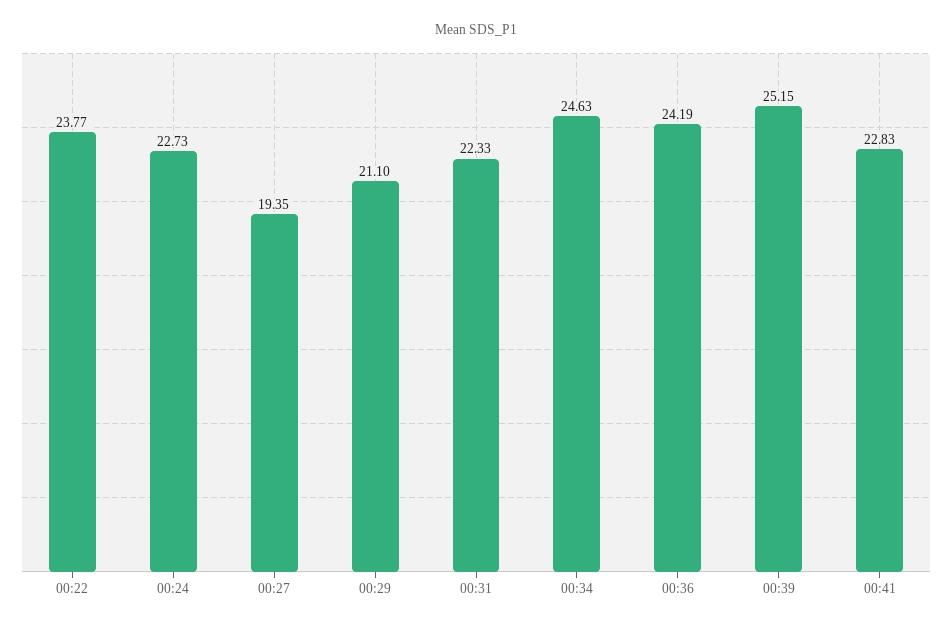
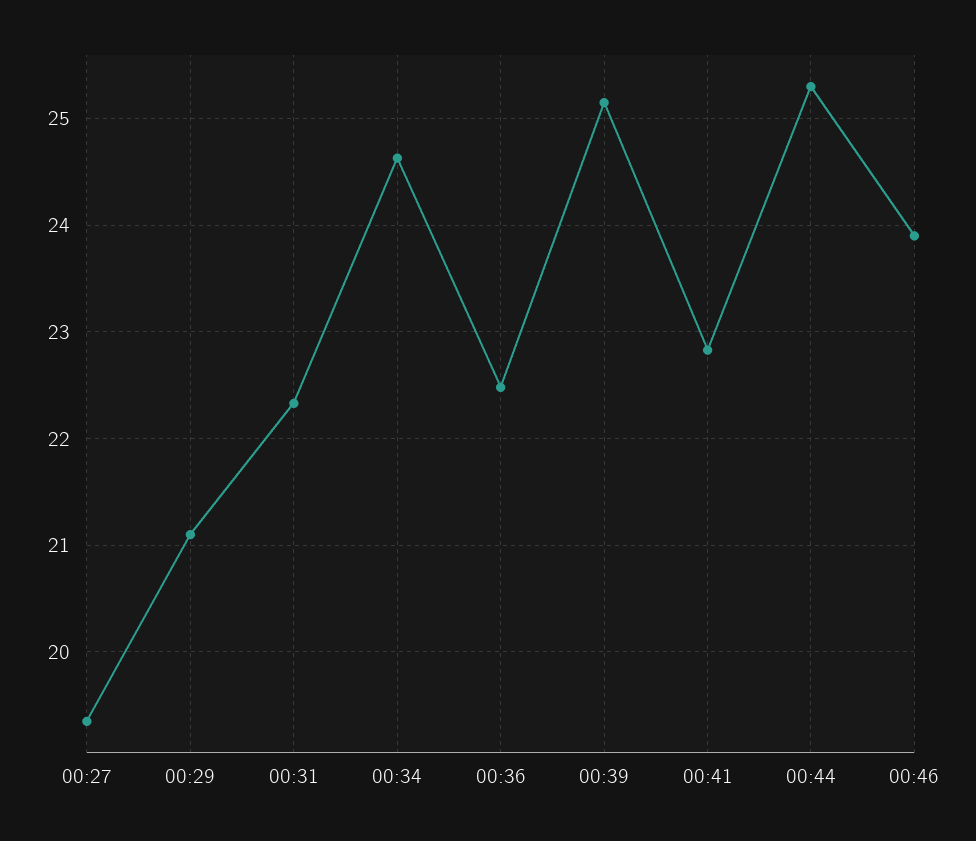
00:22: 23.77 -> none
00:24: 22.73 -> none
00:36: 24.19 -> 22.5
00:44: none -> 25.3
00:46: none -> 23.9

